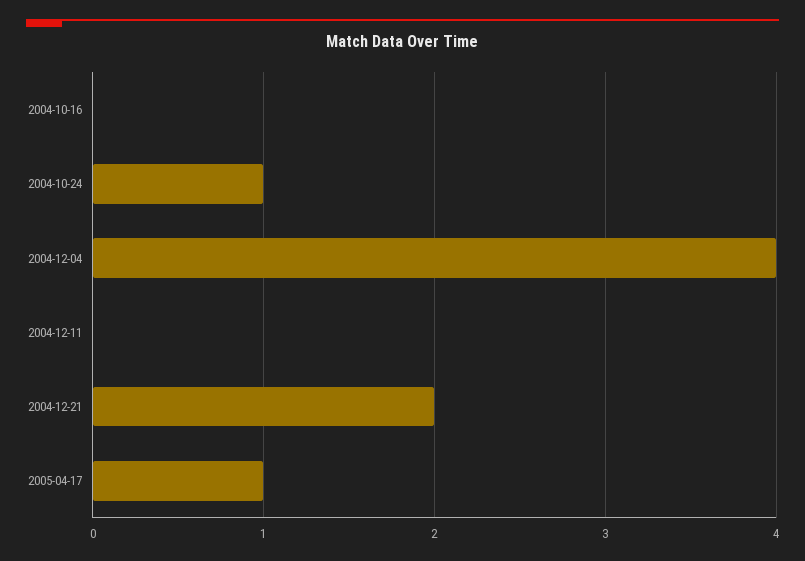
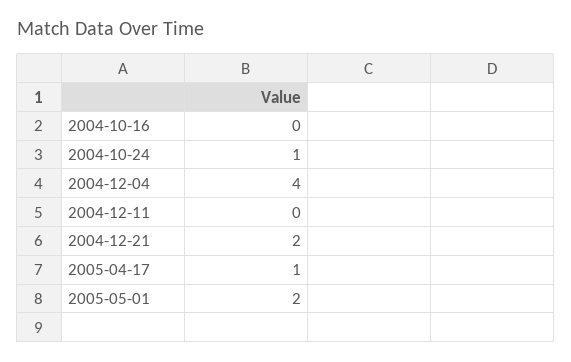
2005-05-01: none -> 2

